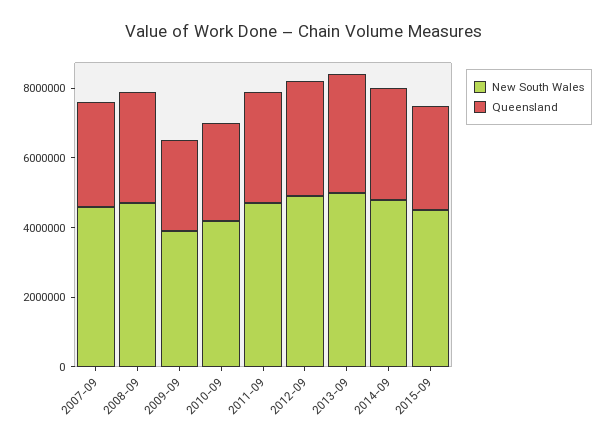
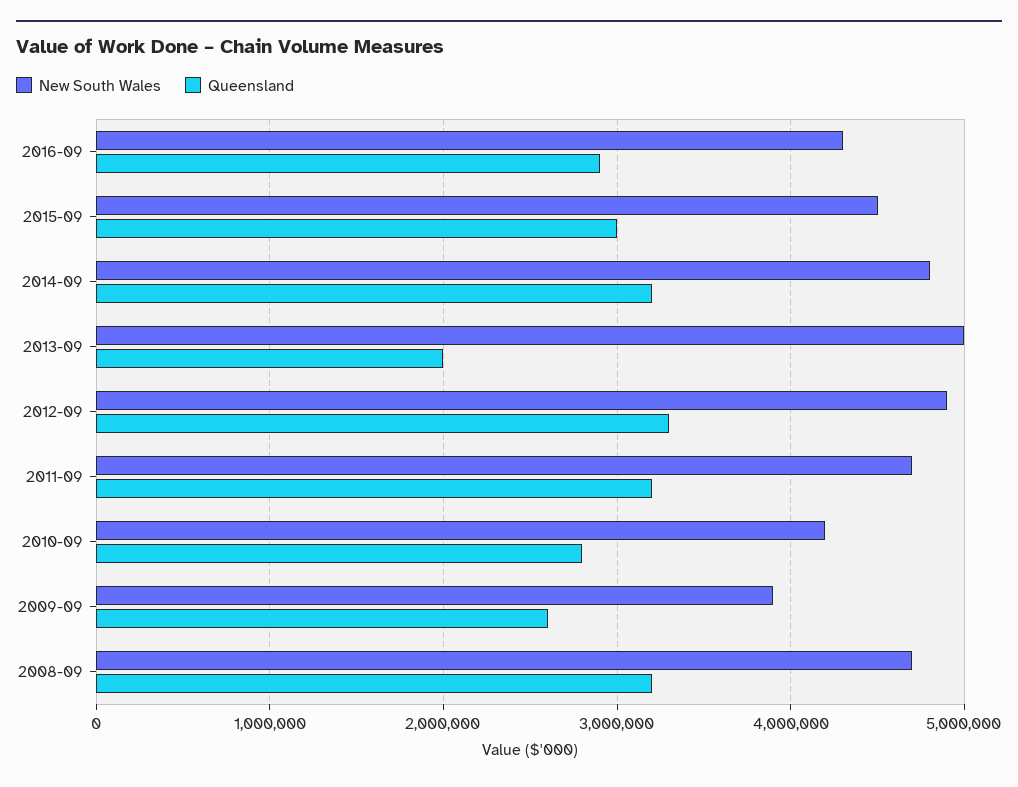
New South Wales, 2007-09: 4500000 -> none
Queensland, 2007-09: 3000000 -> none
Queensland, 2013-09: 3500000 -> 2000000
New South Wales, 2016-09: none -> 4300000
Queensland, 2016-09: none -> 2900000

